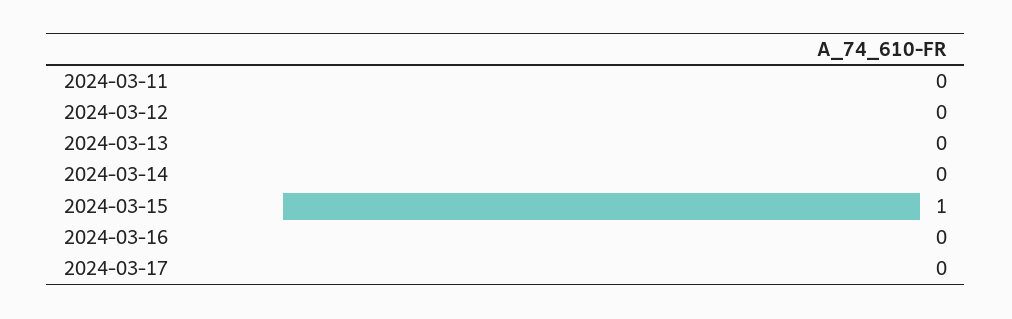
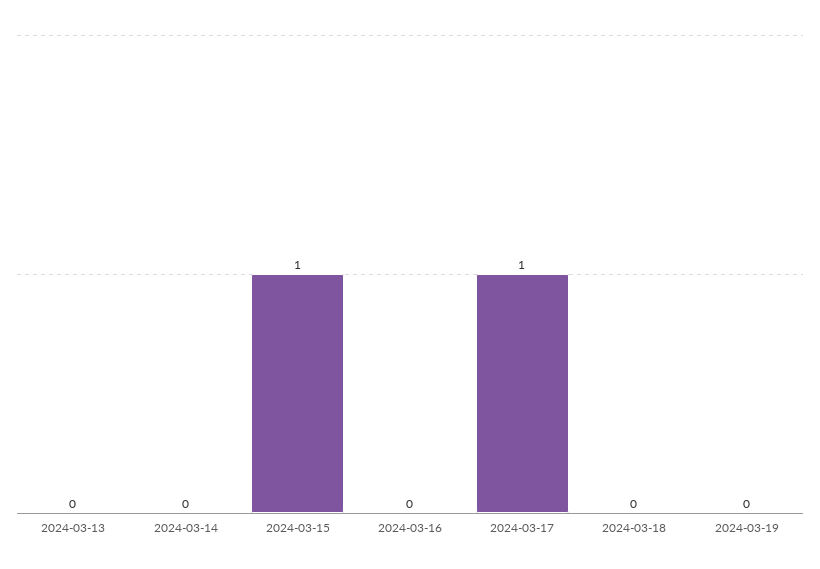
2024-03-11: 0 -> none
2024-03-12: 0 -> none
2024-03-17: 0 -> 1
2024-03-18: none -> 0
2024-03-19: none -> 0

